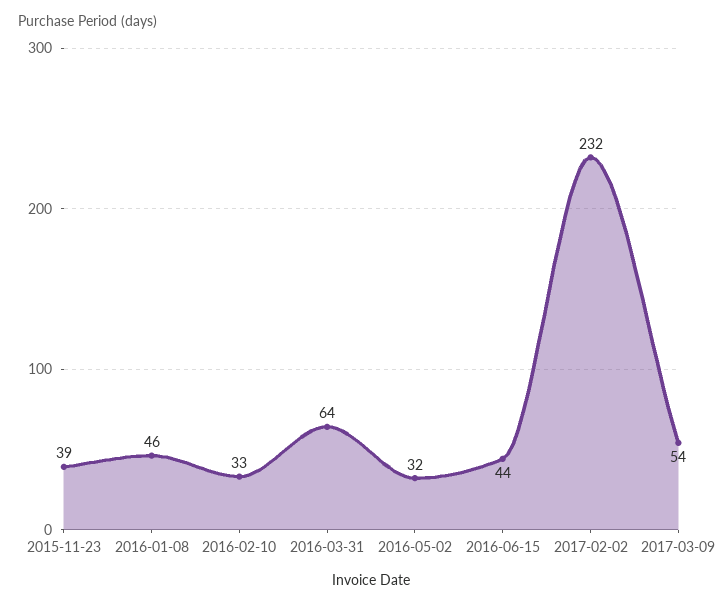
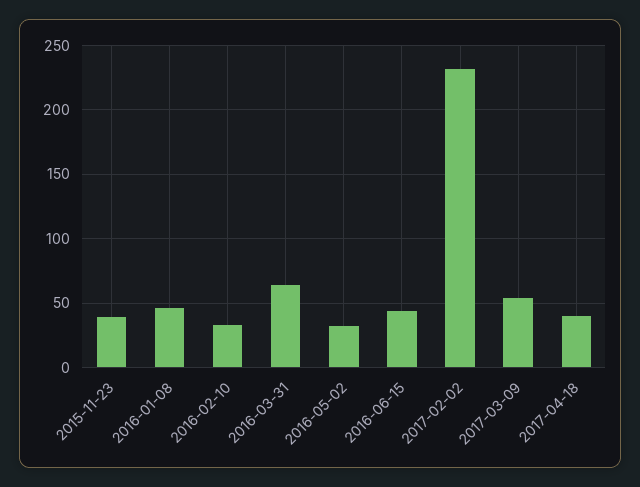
2017-04-18: none -> 40

